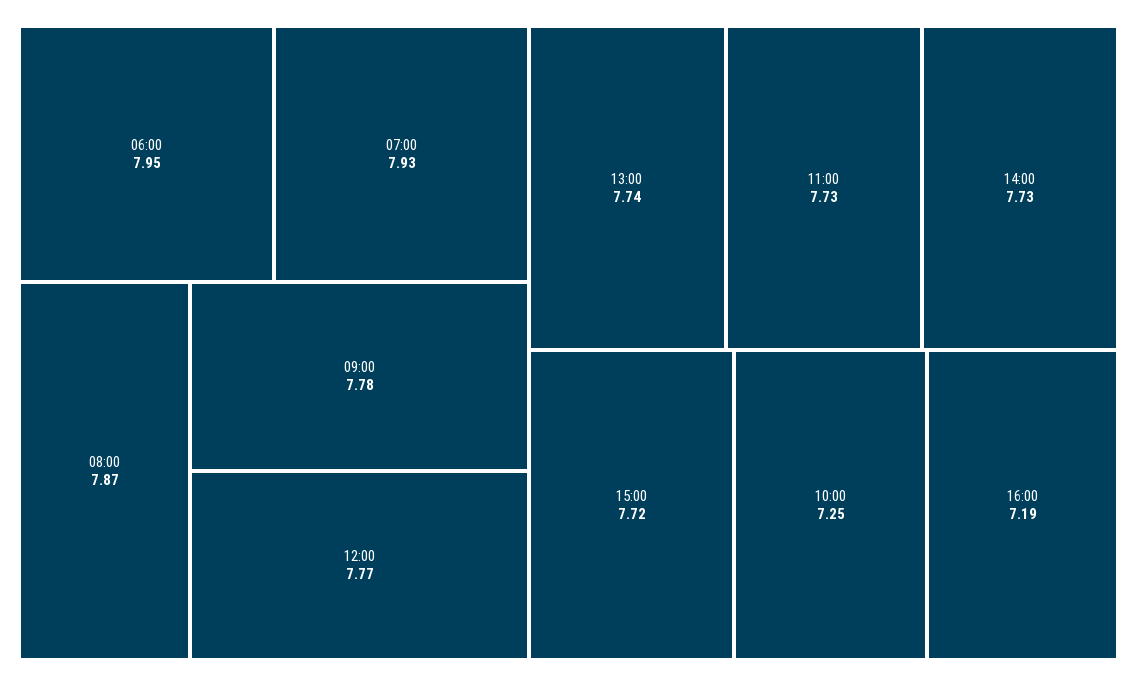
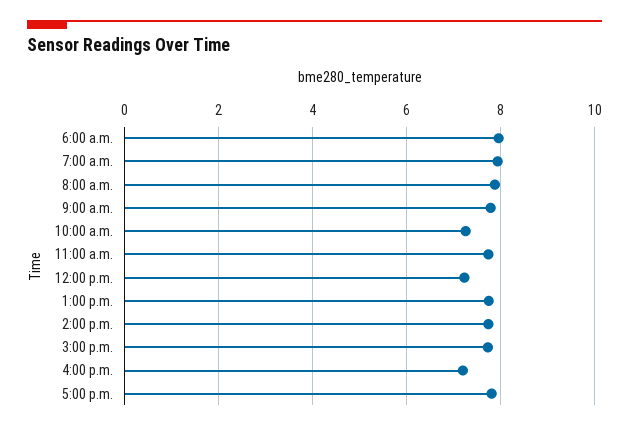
12:00: 7.77 -> 7.2
5:00 p.m.: none -> 7.8

